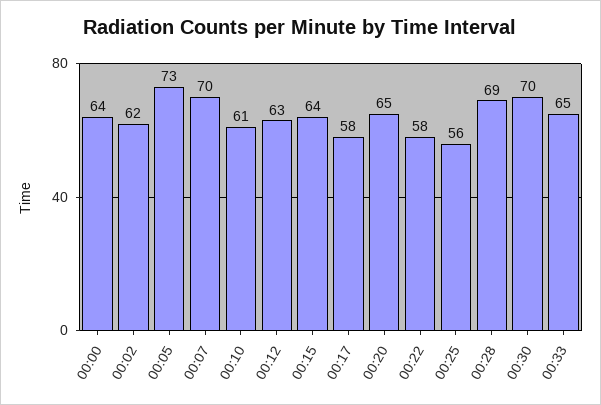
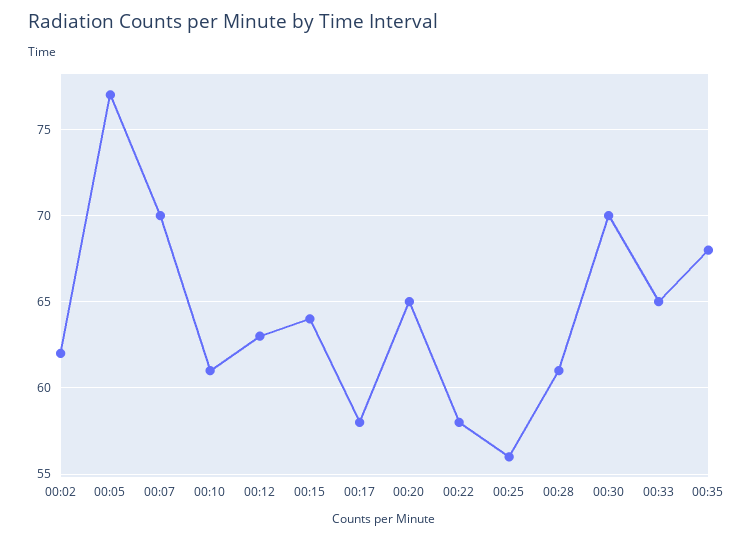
00:00: 64 -> none
00:05: 73 -> 77
00:28: 69 -> 61
00:35: none -> 68

